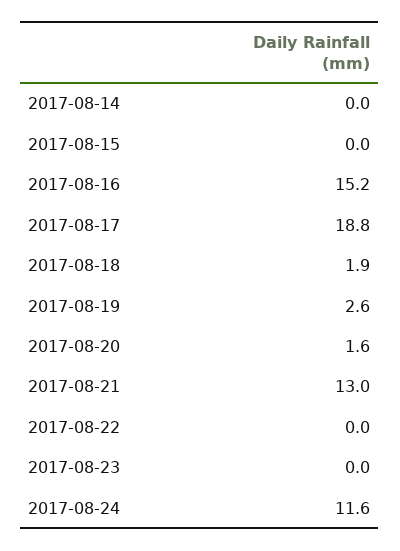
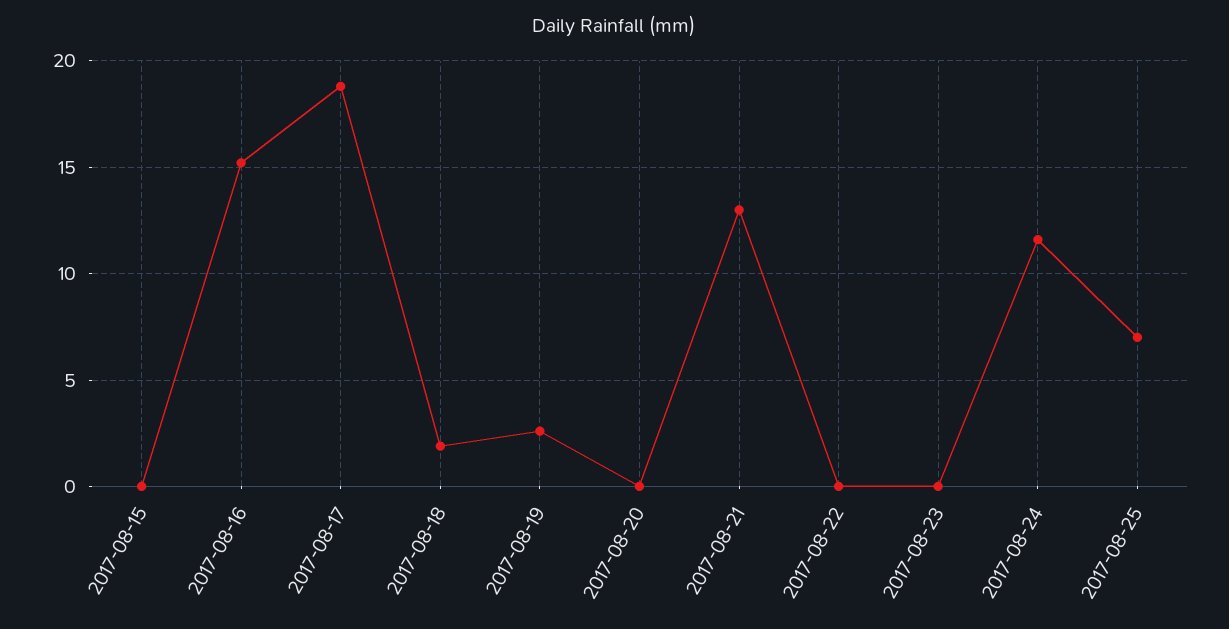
2017-08-14: 0 -> none
2017-08-20: 1.6 -> 0
2017-08-25: none -> 7

